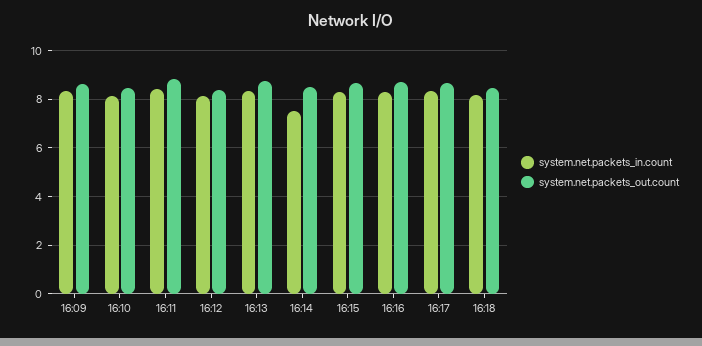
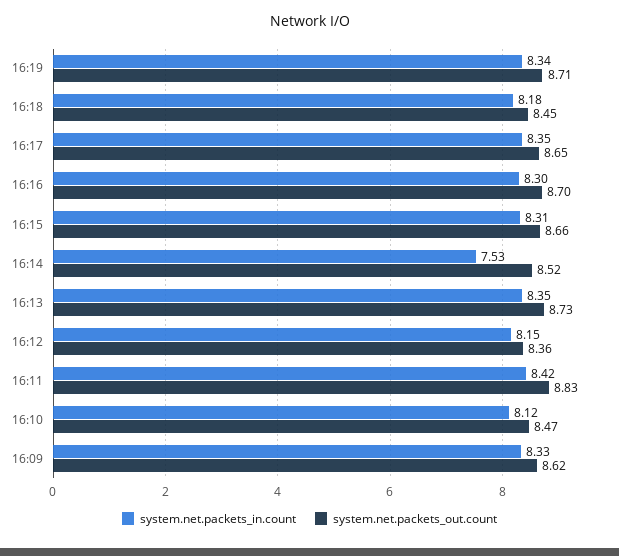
system.net.packets_in.count, 16:19: none -> 8.34
system.net.packets_out.count, 16:19: none -> 8.71

